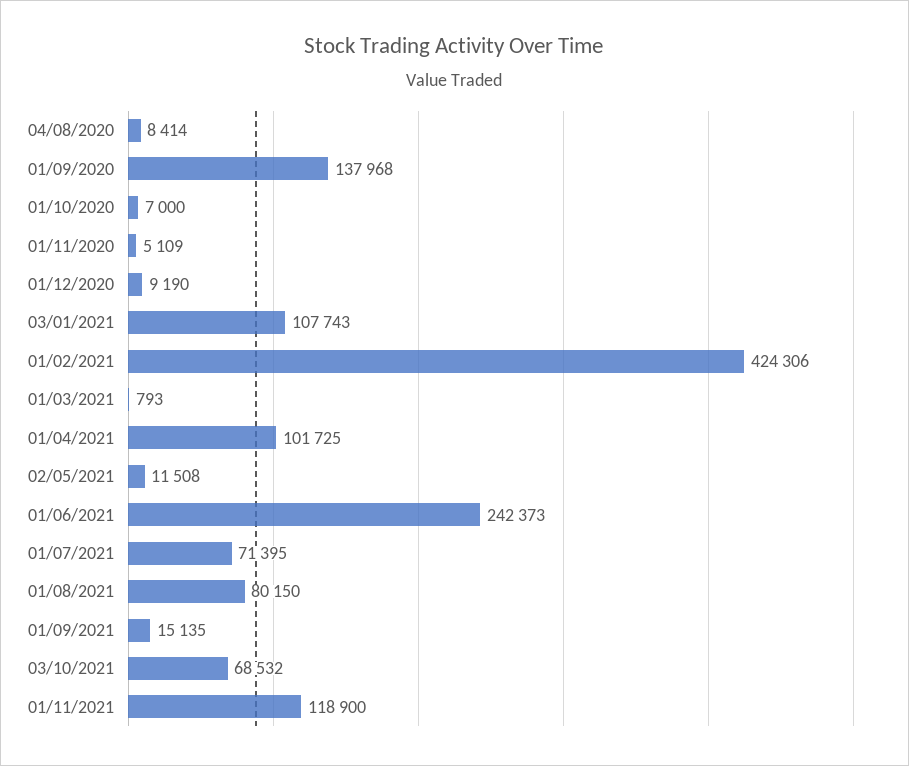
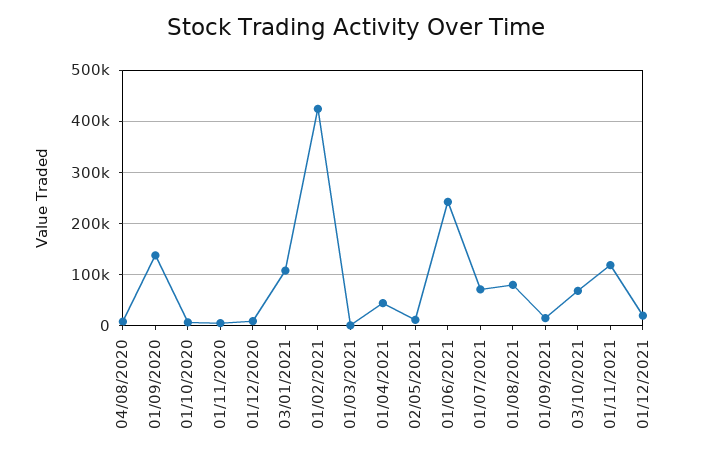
01/04/2021: 101725 -> 40000
01/12/2021: none -> 20000

